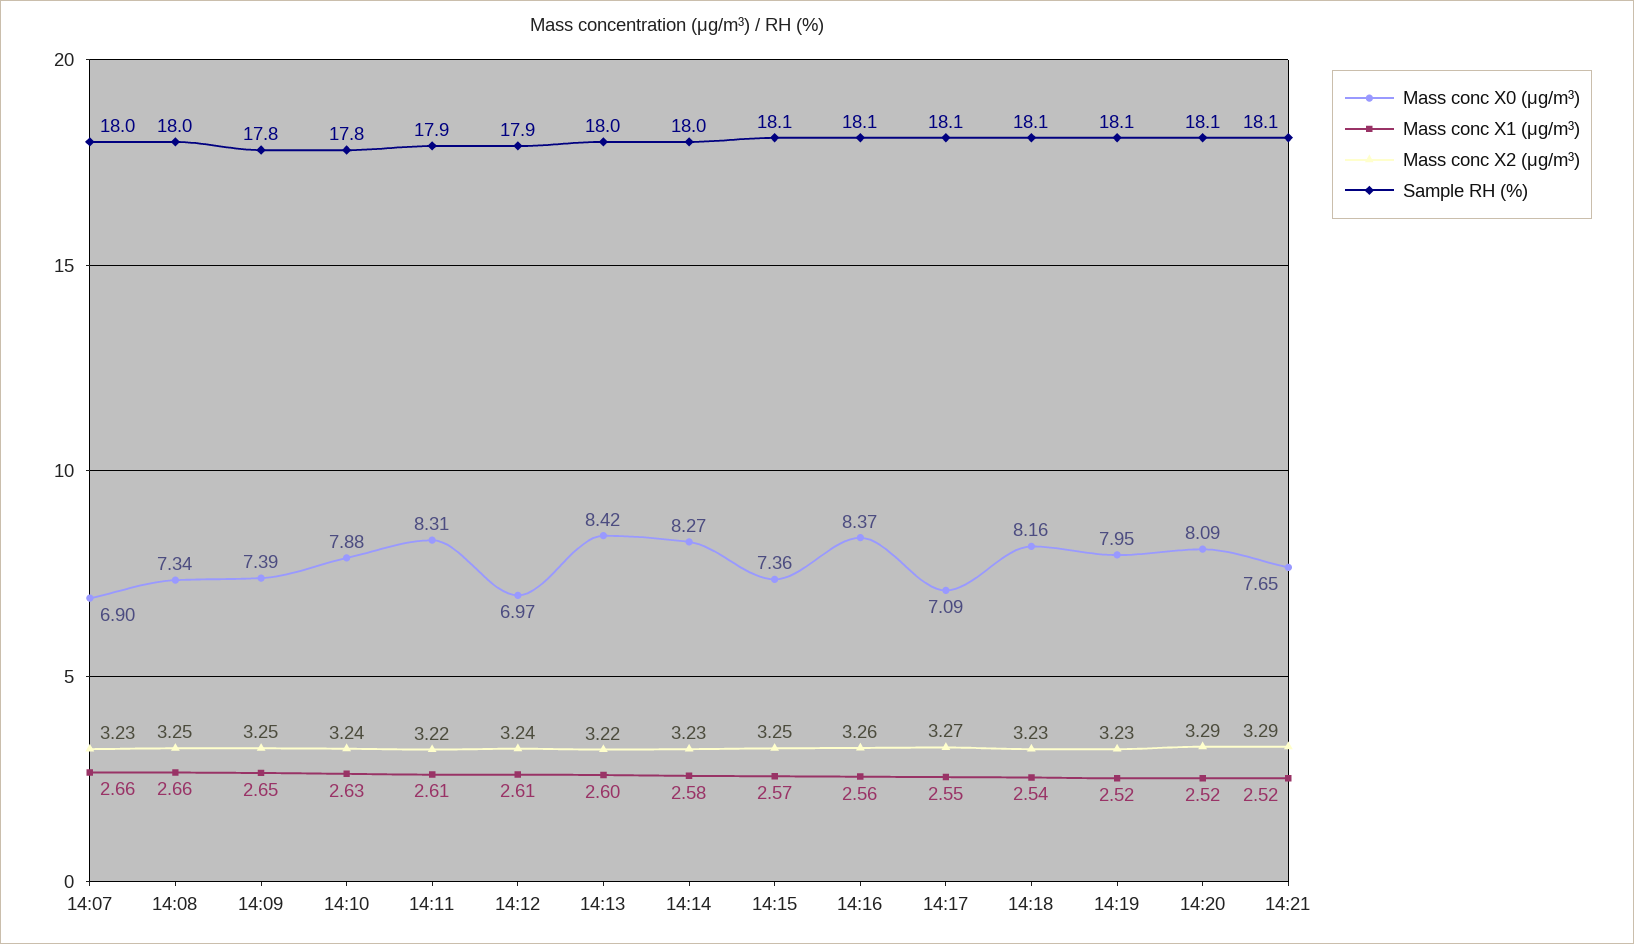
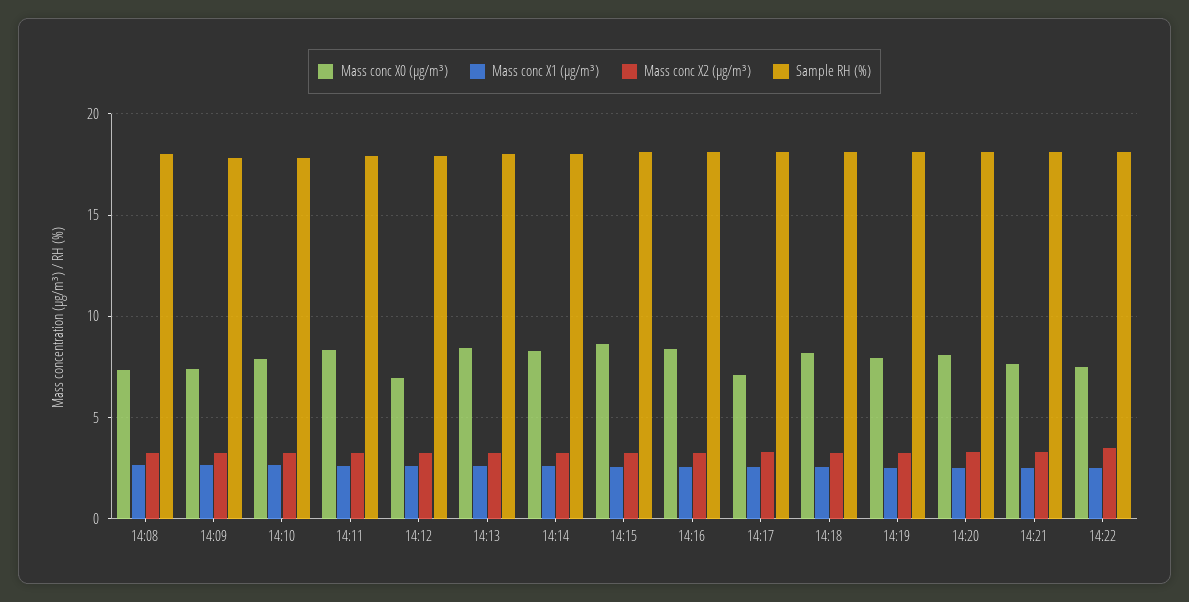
Mass conc X0 (μg/m³), 14:07: 6.9 -> none
Mass conc X1 (μg/m³), 14:07: 2.66 -> none
Mass conc X2 (μg/m³), 14:07: 3.23 -> none
Sample RH (%), 14:07: 18 -> none
Mass conc X0 (μg/m³), 14:15: 7.36 -> 8.5
Mass conc X0 (μg/m³), 14:22: none -> 7.5
Mass conc X1 (μg/m³), 14:22: none -> 2.5
Mass conc X2 (μg/m³), 14:22: none -> 3.5
Sample RH (%), 14:22: none -> 18

